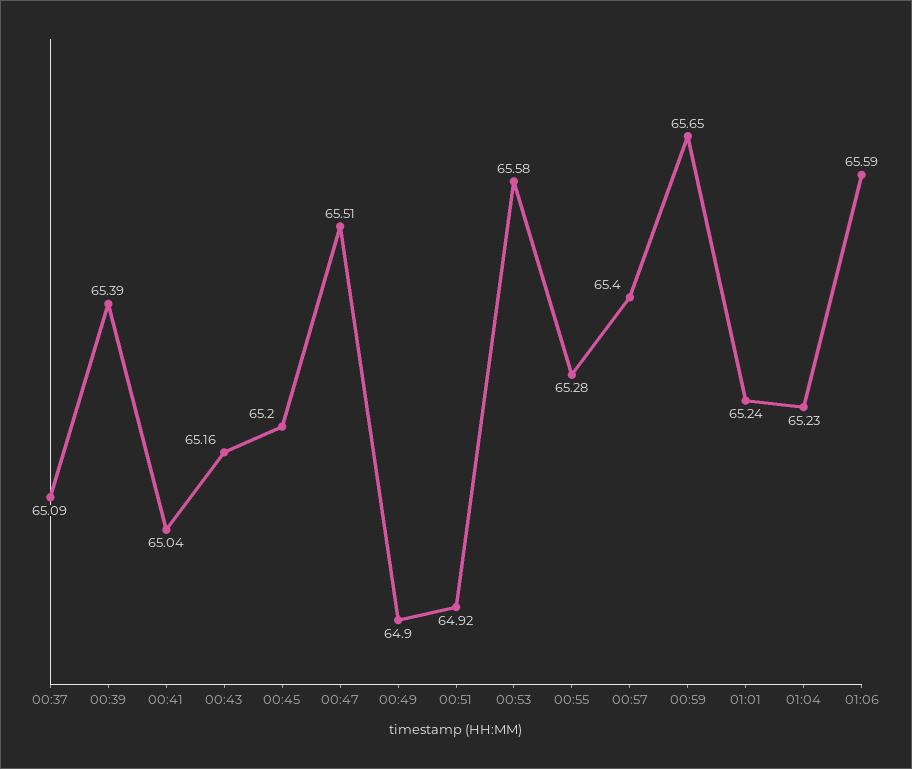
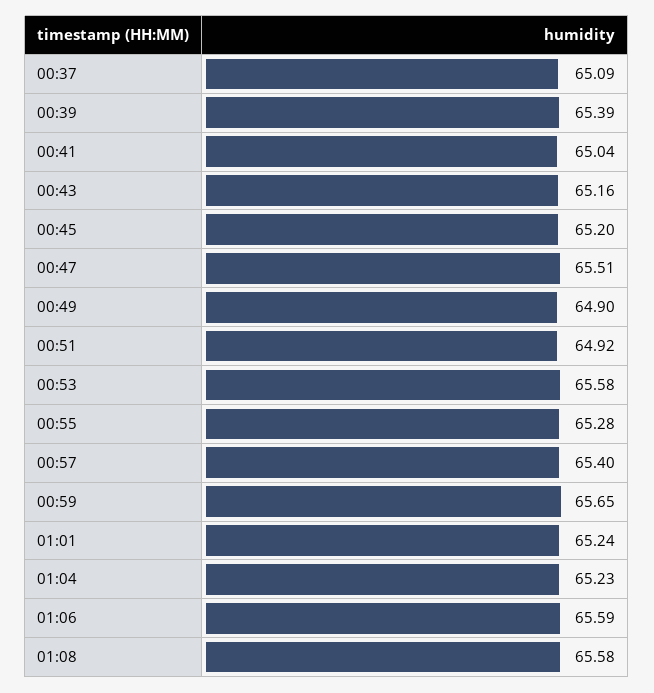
01:08: none -> 65.58

